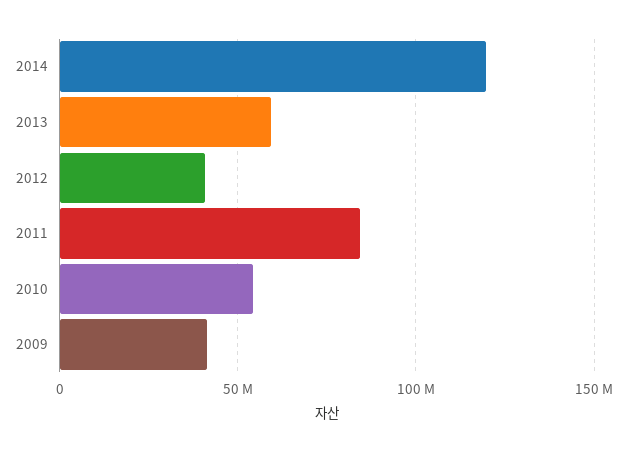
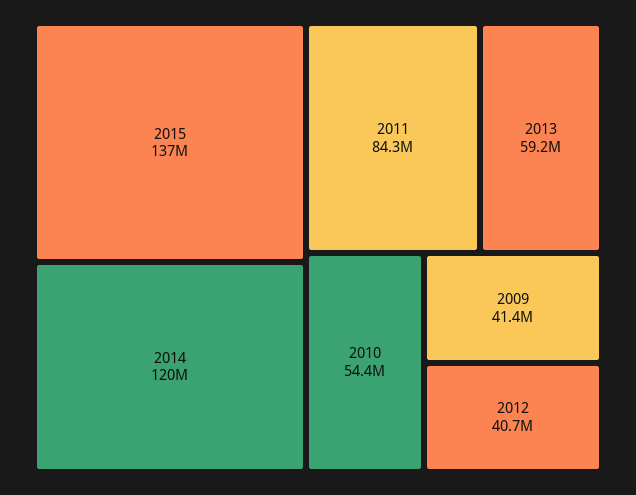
2015: none -> 137000000

